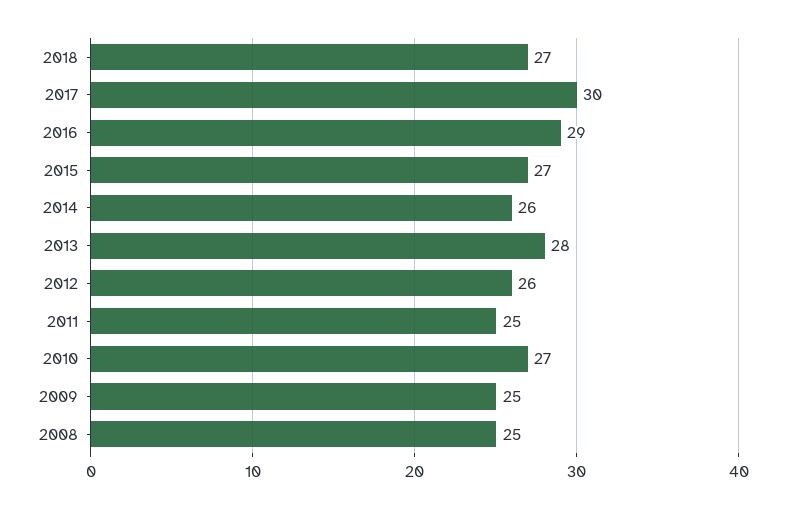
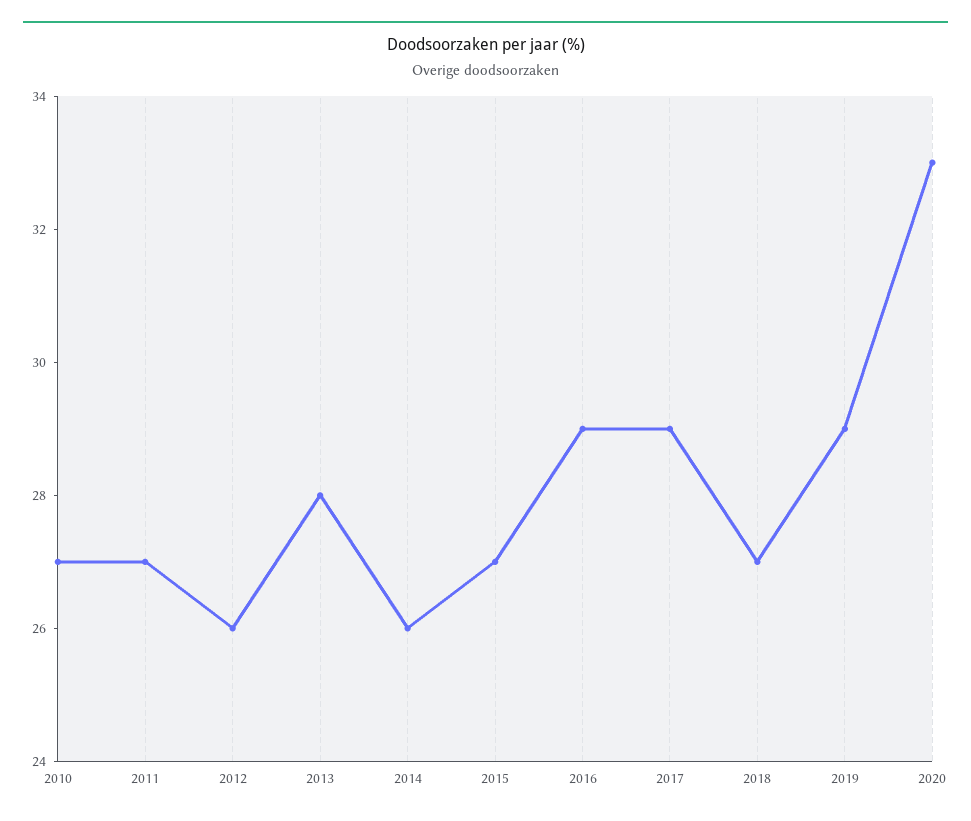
2017: 30 -> 29
2011: 25 -> 27
2009: 25 -> none
2008: 25 -> none
2019: none -> 29
2020: none -> 33

